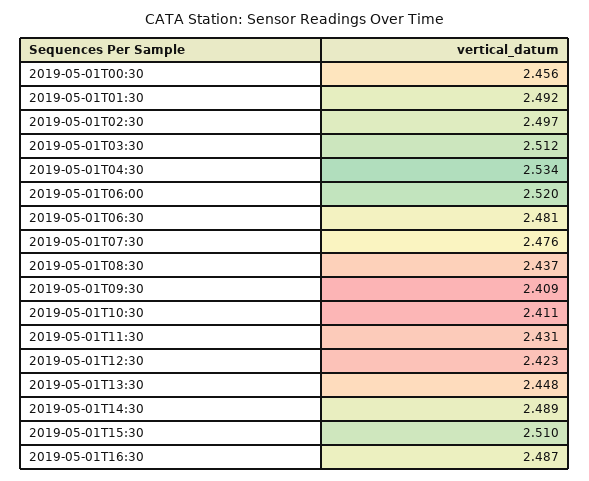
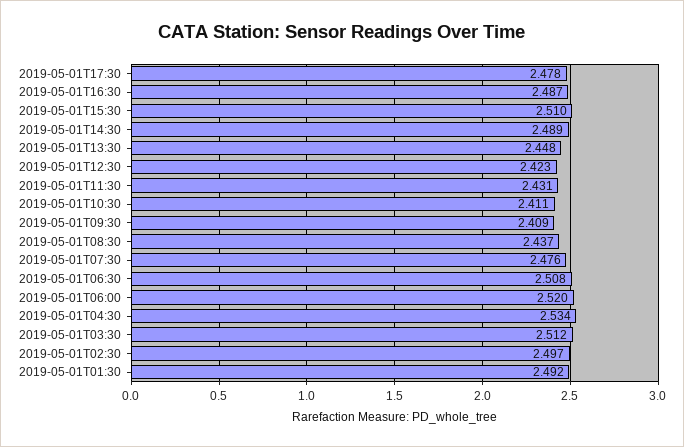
2019-05-01T00:30: 2.456 -> none
2019-05-01T06:30: 2.481 -> 2.508
2019-05-01T17:30: none -> 2.478

